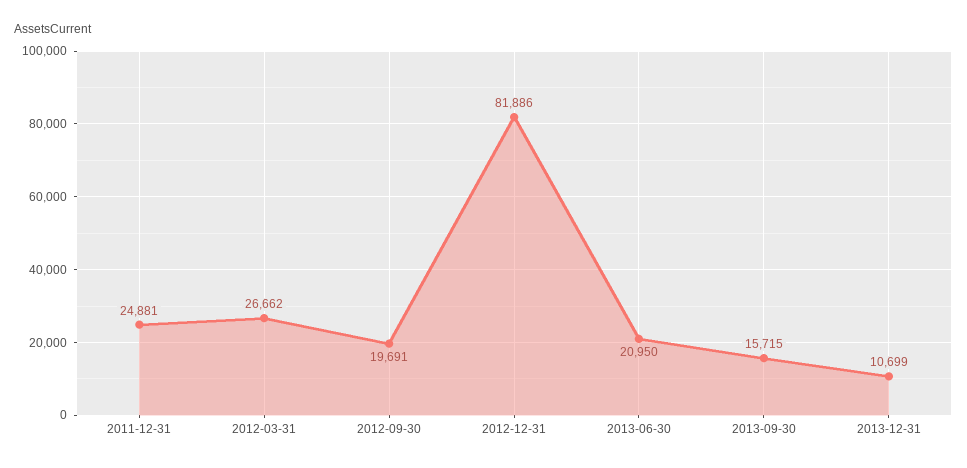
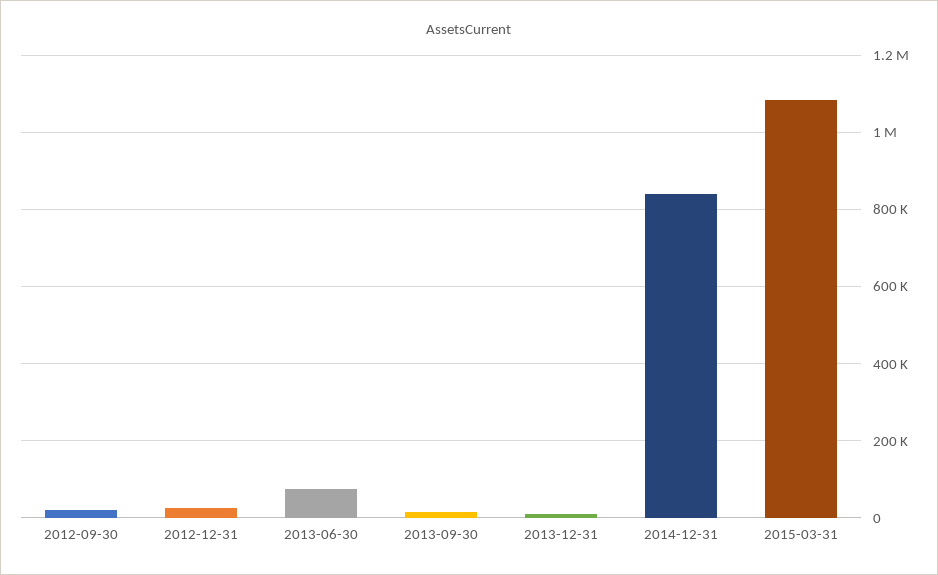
2011-12-31: 24881 -> none
2012-03-31: 26662 -> none
2012-12-31: 81886 -> 20000
2013-06-30: 20950 -> 80000
2014-12-31: none -> 840000
2015-03-31: none -> 1080000

